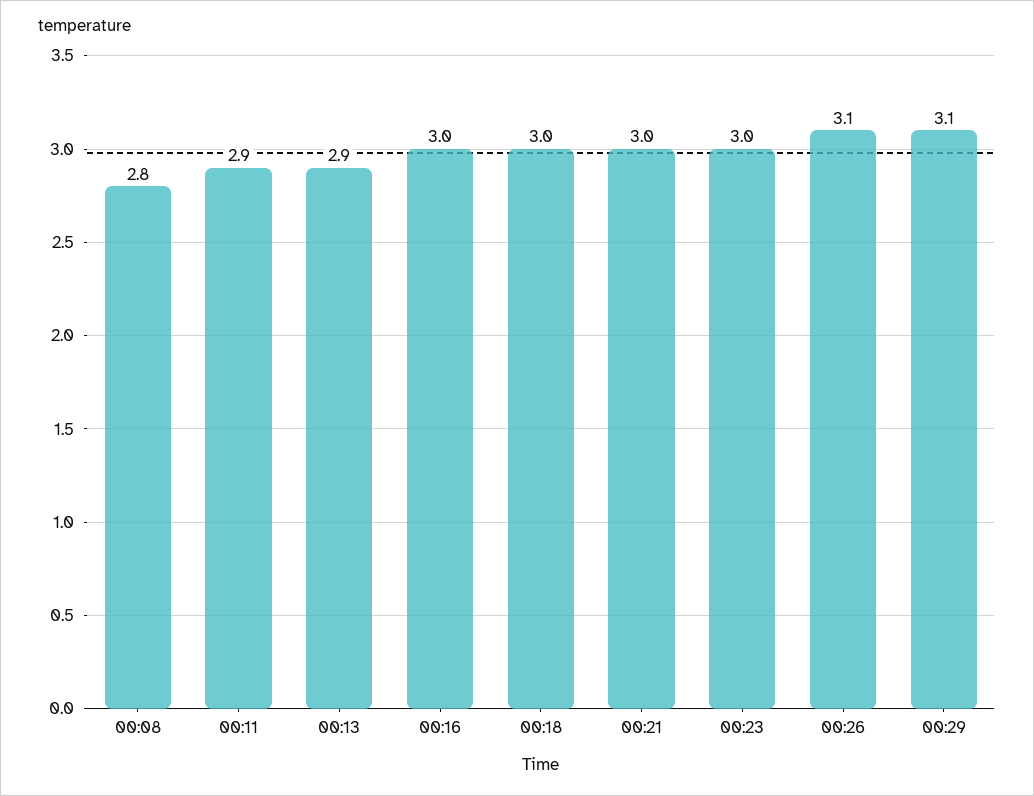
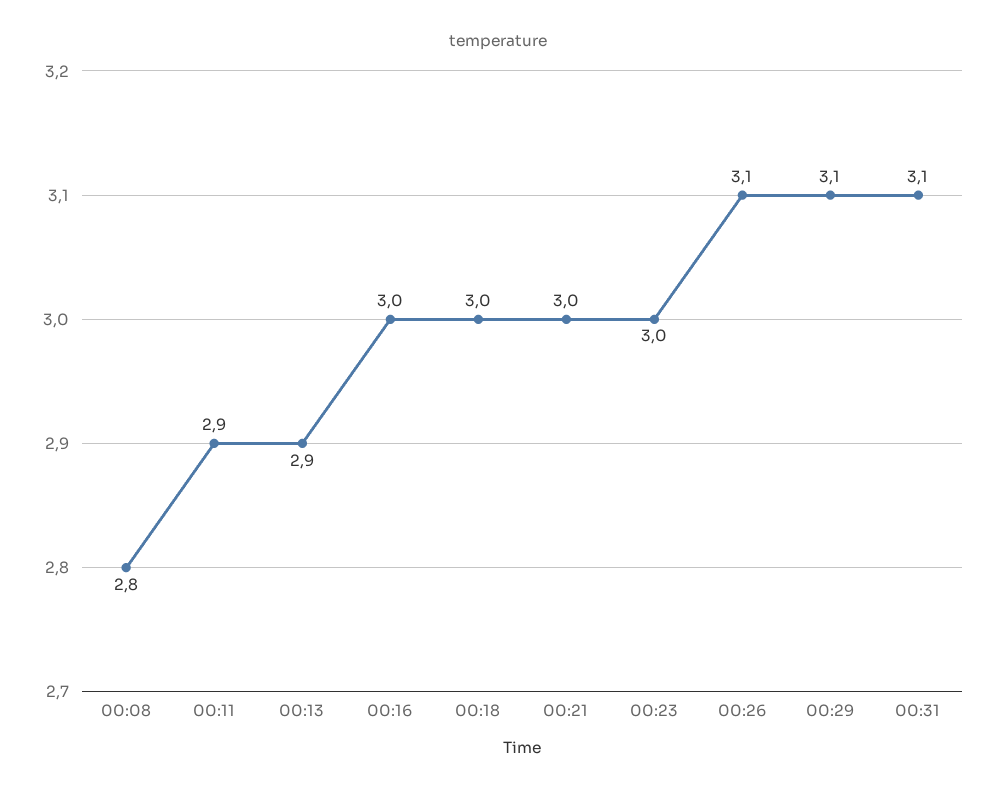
00:31: none -> 3.1

